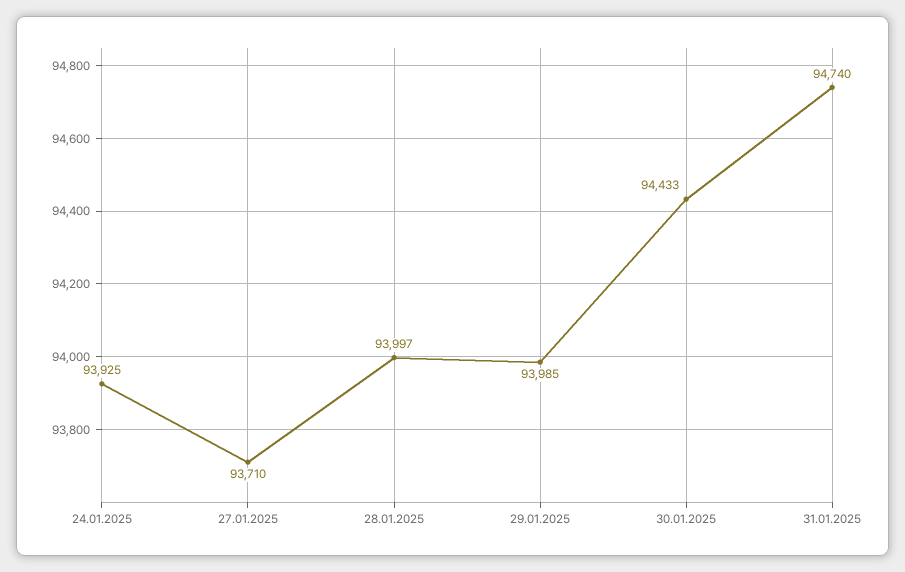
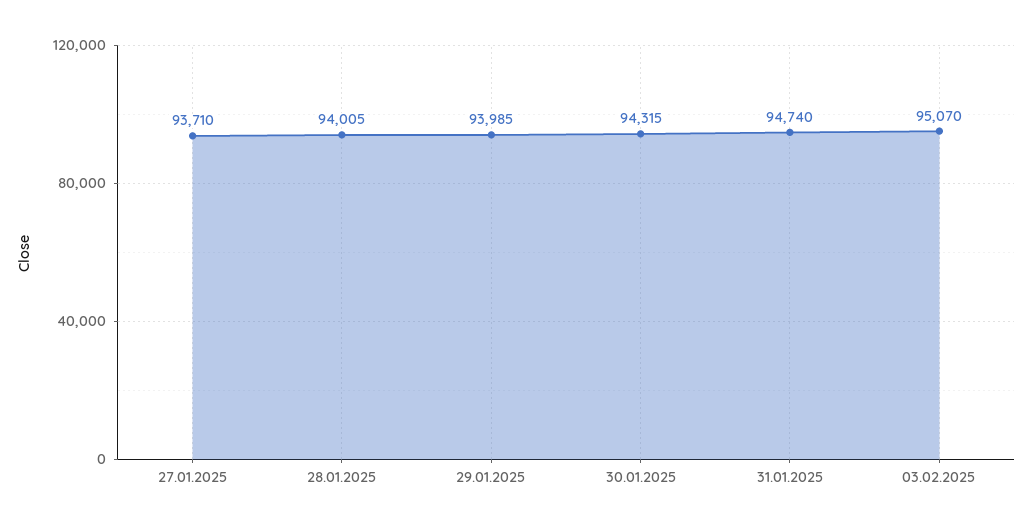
24.01.2025: 93925 -> none
28.01.2025: 93997 -> 94005
30.01.2025: 94433 -> 94315
03.02.2025: none -> 95070

